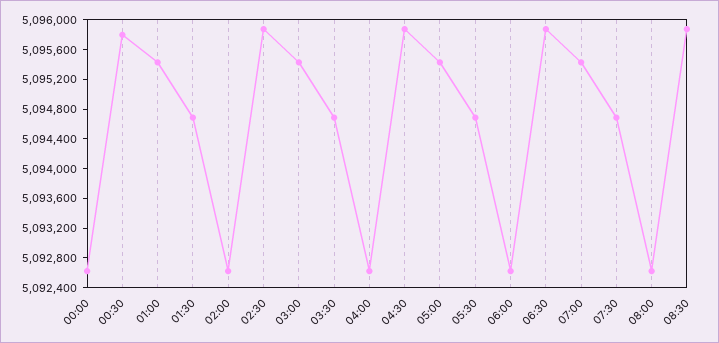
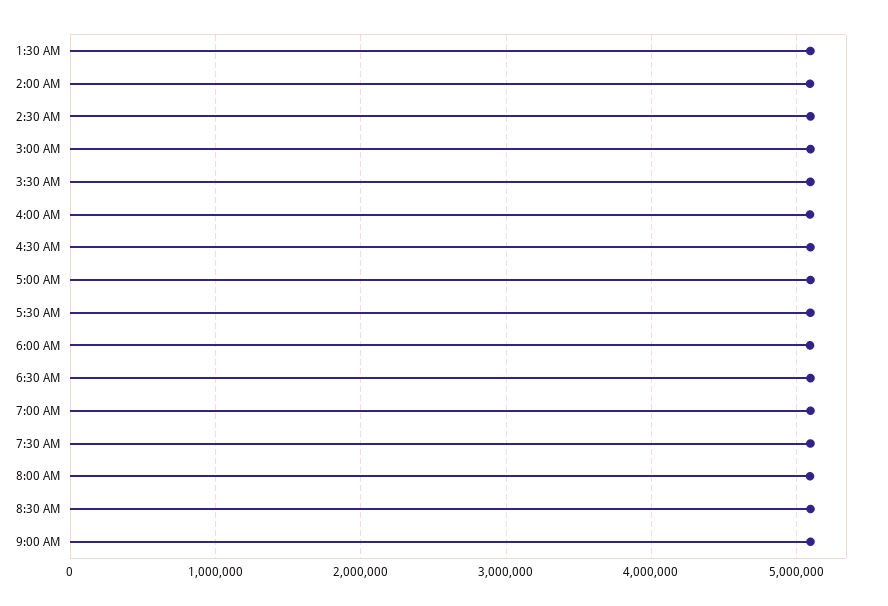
00:00: 5092600 -> none
00:30: 5095800 -> none
01:00: 5095400 -> none
9:00 AM: none -> 5100000

